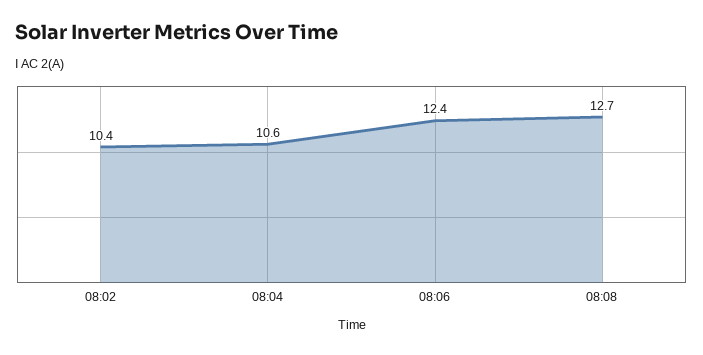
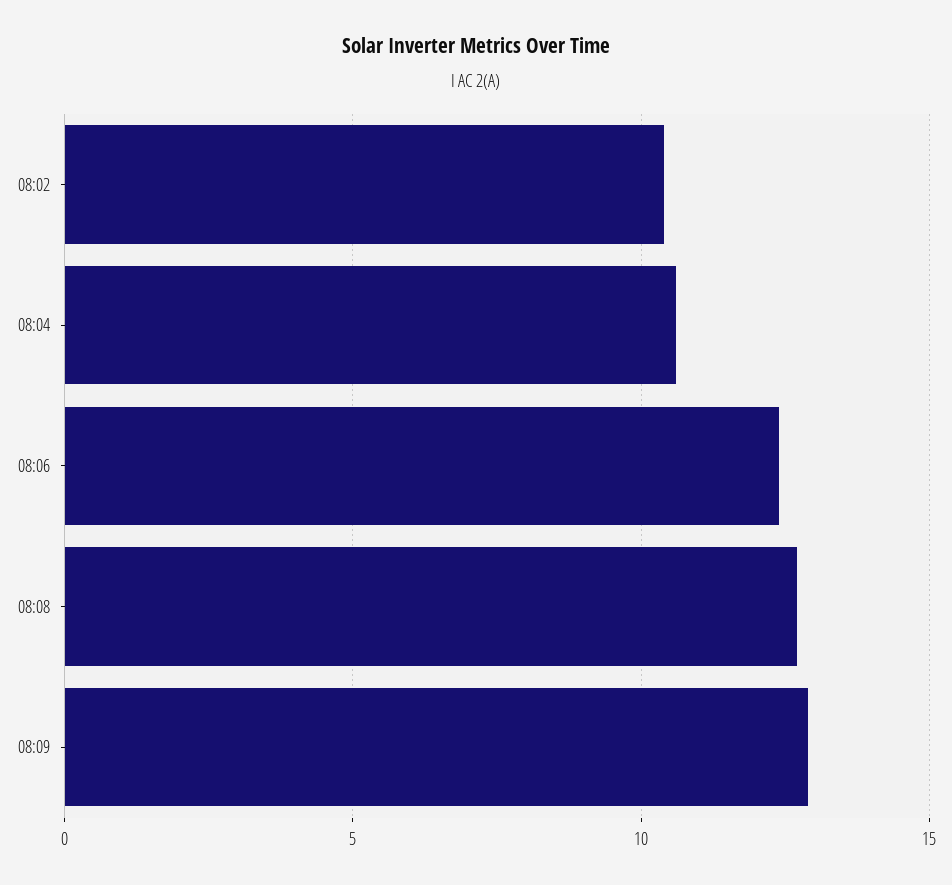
08:09: none -> 13

